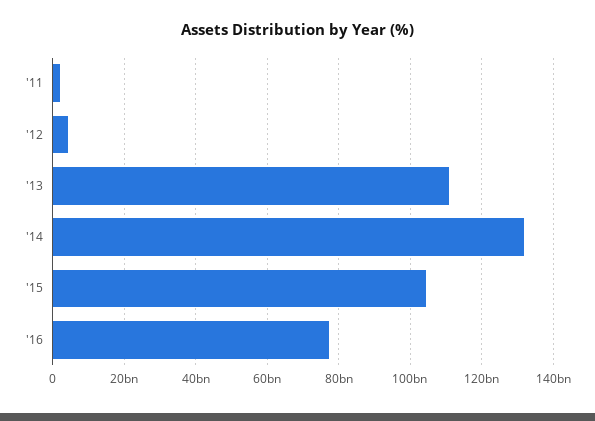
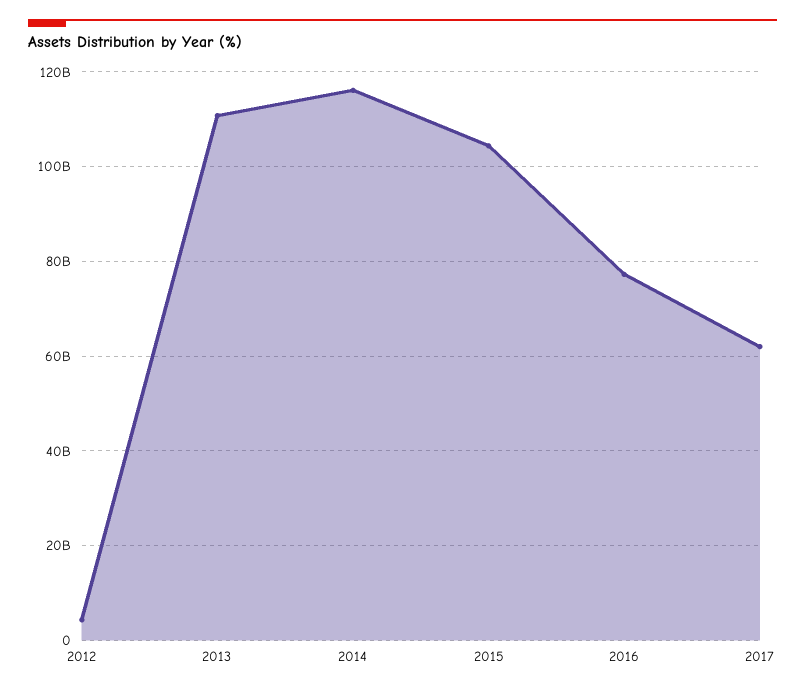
'11: 2000000000 -> none
'14: 132000000000 -> 116000000000
2017: none -> 62000000000

